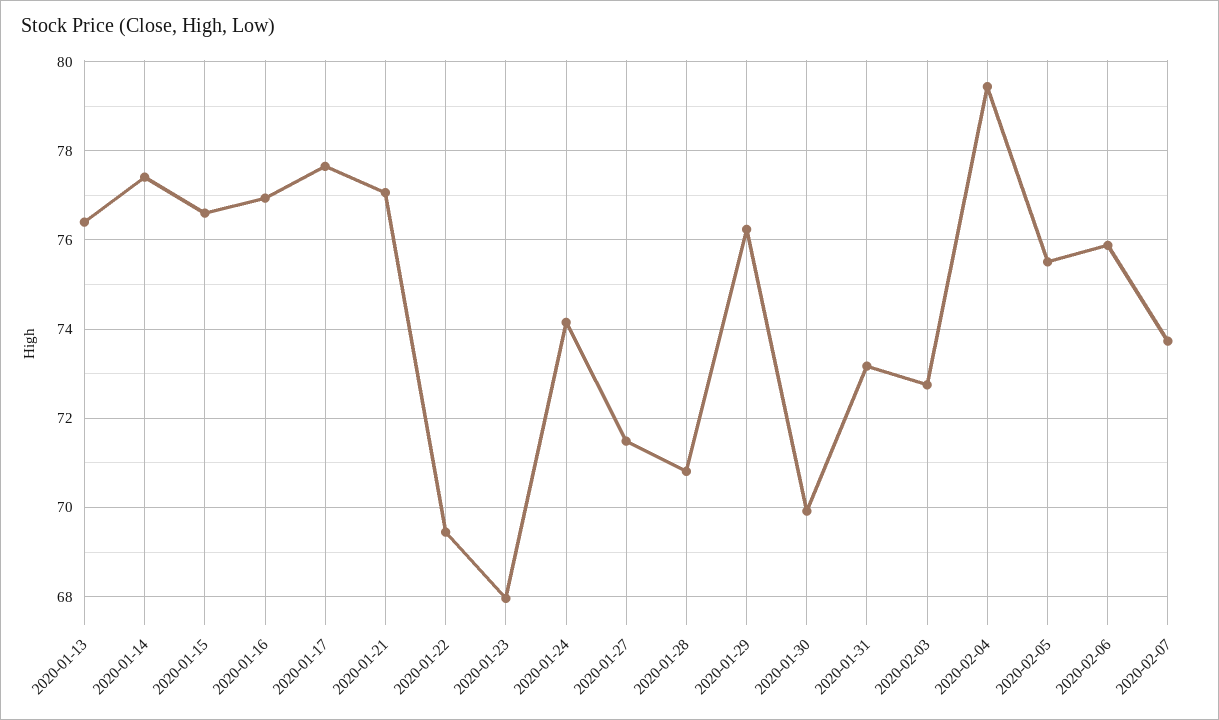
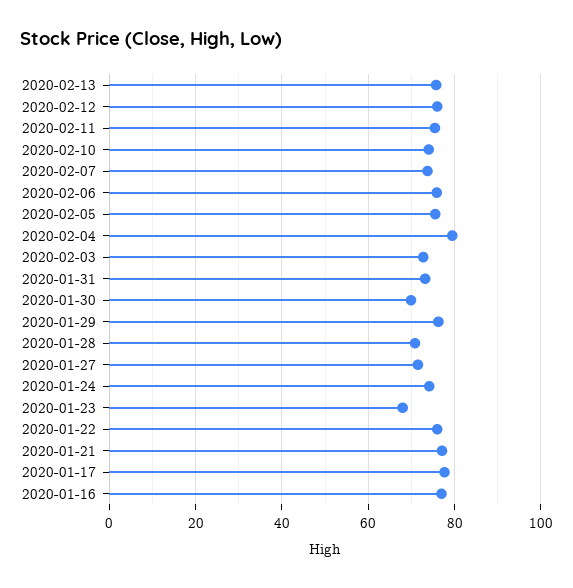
2020-01-13: 76.4 -> none
2020-01-14: 77.4 -> none
2020-01-15: 76.6 -> none
2020-01-22: 69.4 -> 76
2020-02-13: none -> 76
2020-02-12: none -> 76
2020-02-11: none -> 76
2020-02-10: none -> 74

